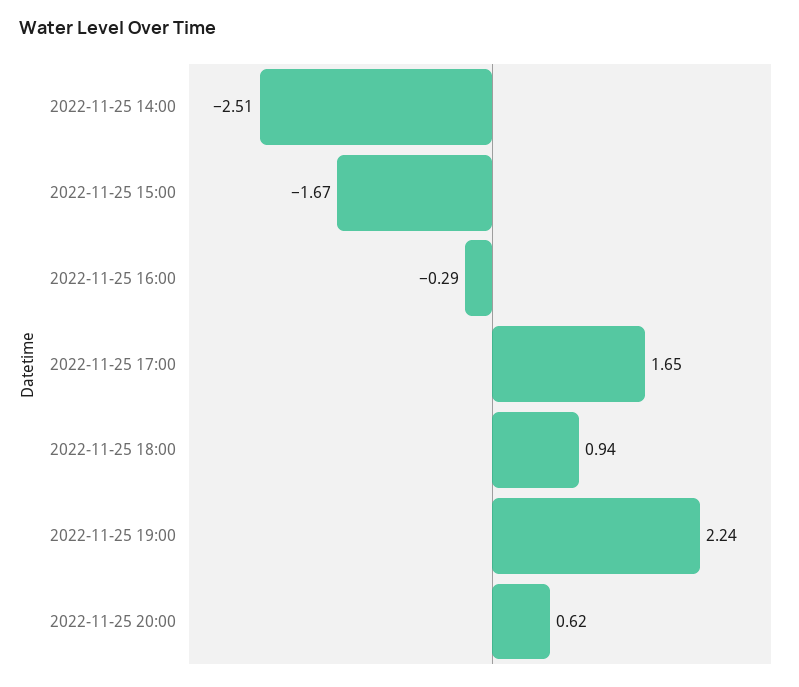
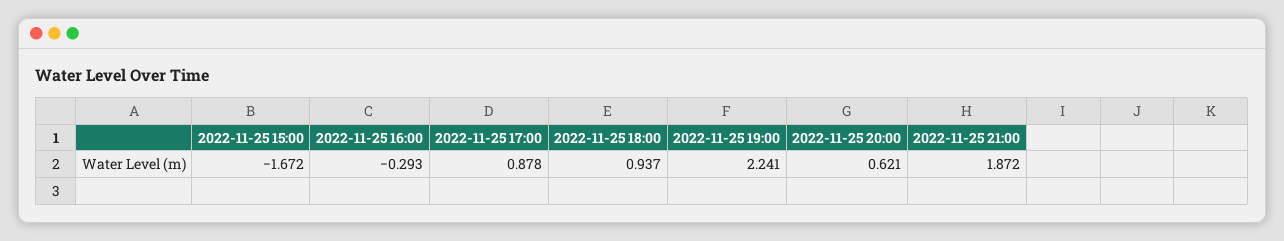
2022-11-25 14:00: -2.51 -> none
2022-11-25 17:00: 1.65 -> 0.878
2022-11-25 21:00: none -> 1.872

